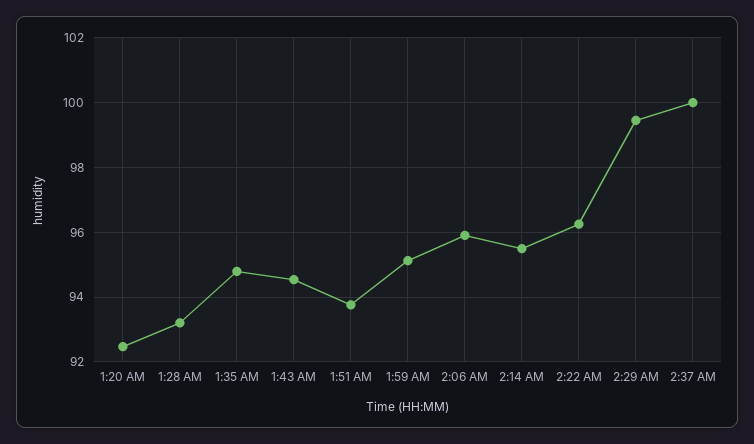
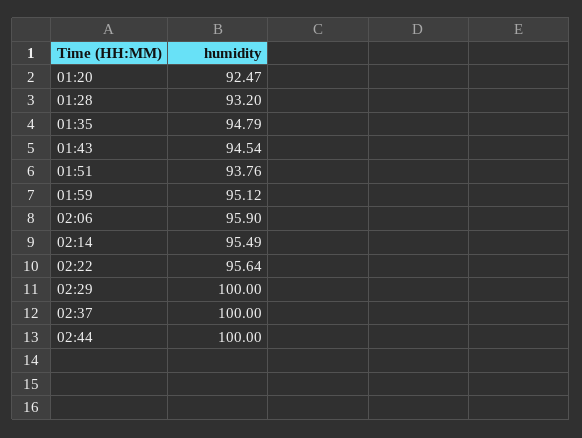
2:22 AM: 96.2 -> 95.64
2:29 AM: 99.4 -> 100
02:44: none -> 100

